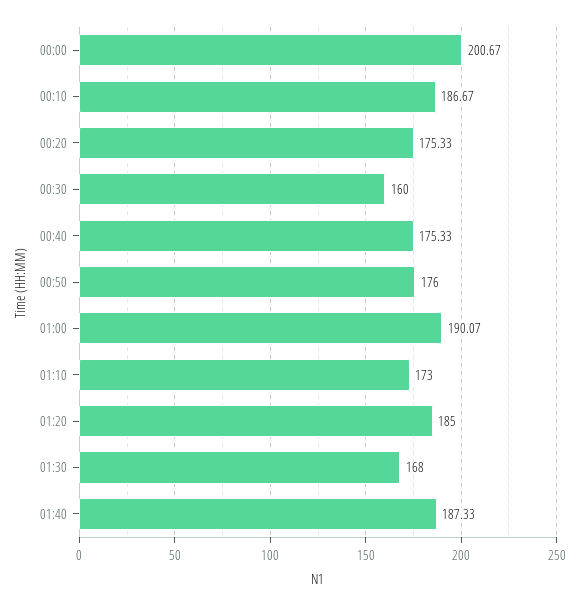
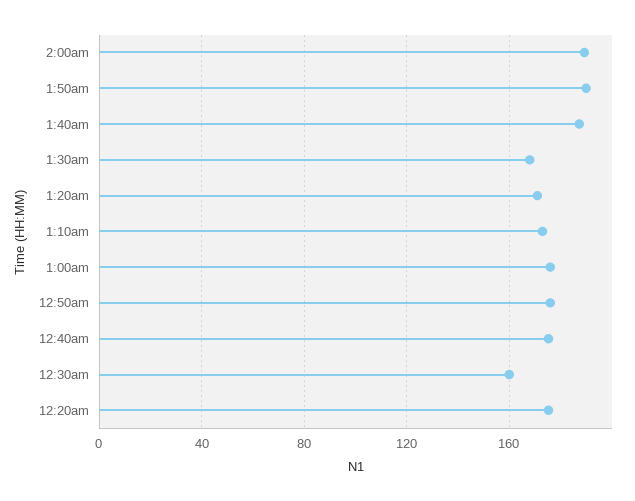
00:00: 200.67 -> none
00:10: 186.67 -> none
01:00: 190.07 -> 175
01:20: 185 -> 170
2:00am: none -> 190
1:50am: none -> 190

